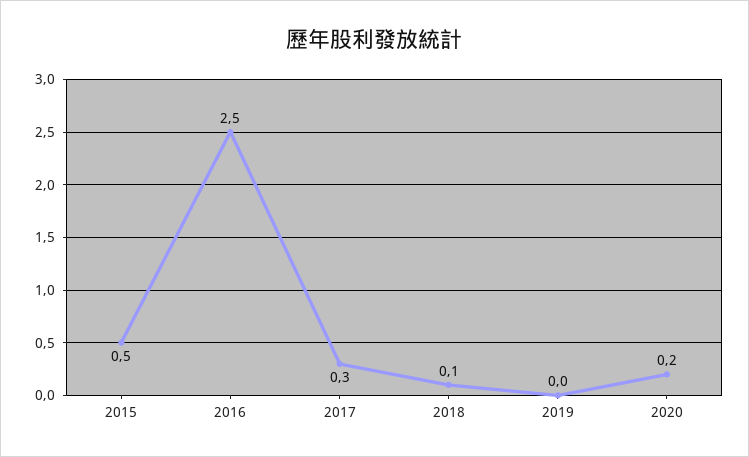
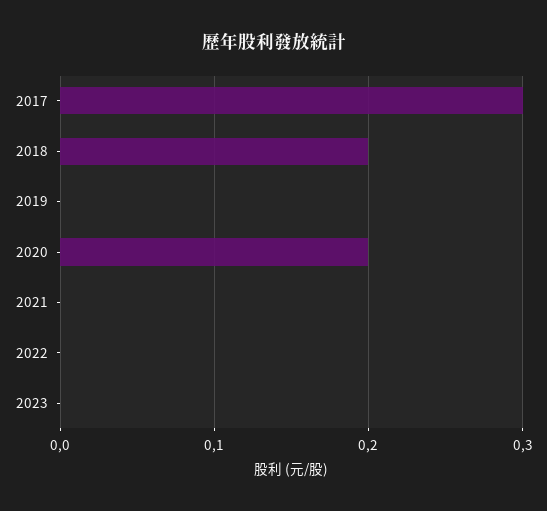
2015: 0.5 -> none
2016: 2.5 -> none
2018: 0.1 -> 0.2
2021: none -> 0
2022: none -> 0
2023: none -> 0

